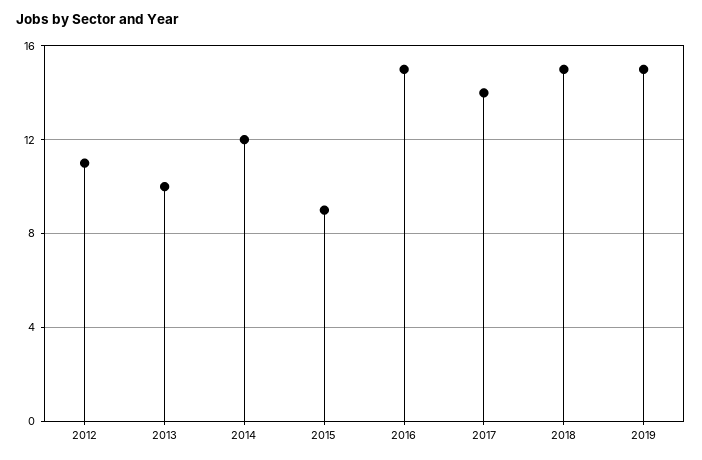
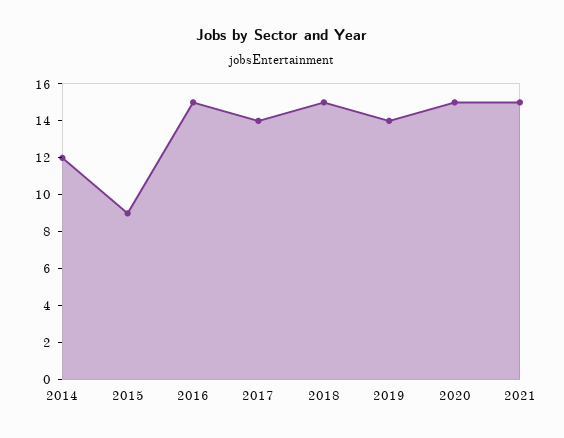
2012: 11 -> none
2013: 10 -> none
2019: 15 -> 14
2020: none -> 15
2021: none -> 15

